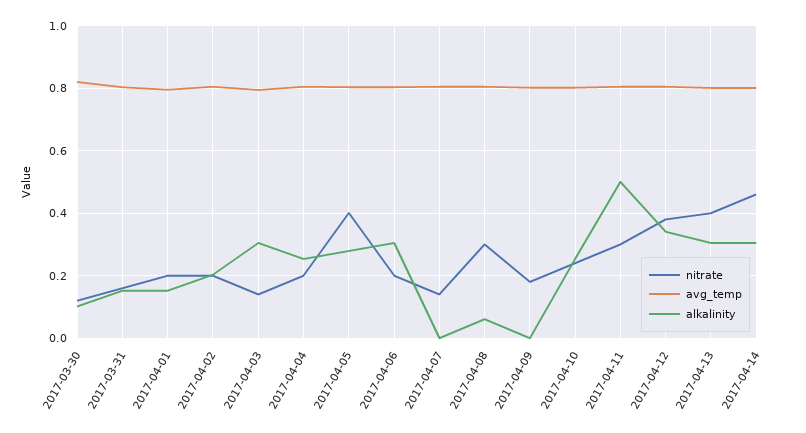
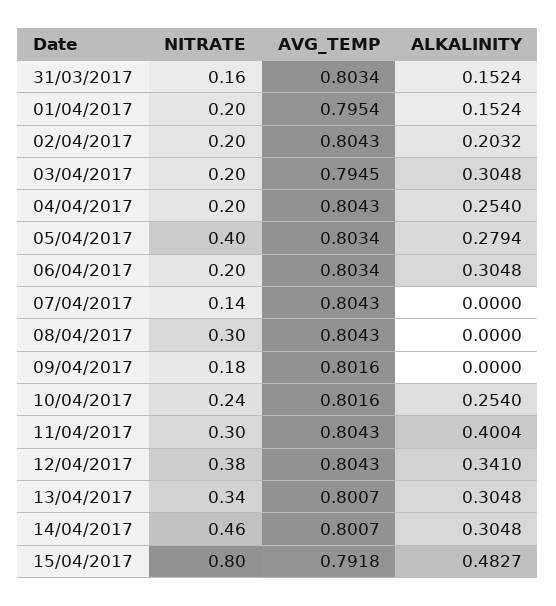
nitrate, 2017-03-30: 0.12 -> none
avg_temp, 2017-03-30: 0.82 -> none
alkalinity, 2017-03-30: 0.1 -> none
nitrate, 2017-04-03: 0.14 -> 0.2
alkalinity, 2017-04-08: 0.06 -> 0
alkalinity, 2017-04-11: 0.5 -> 0.4004
nitrate, 2017-04-13: 0.4 -> 0.34
nitrate, 15/04/2017: none -> 0.8
avg_temp, 15/04/2017: none -> 0.7918
alkalinity, 15/04/2017: none -> 0.4827

